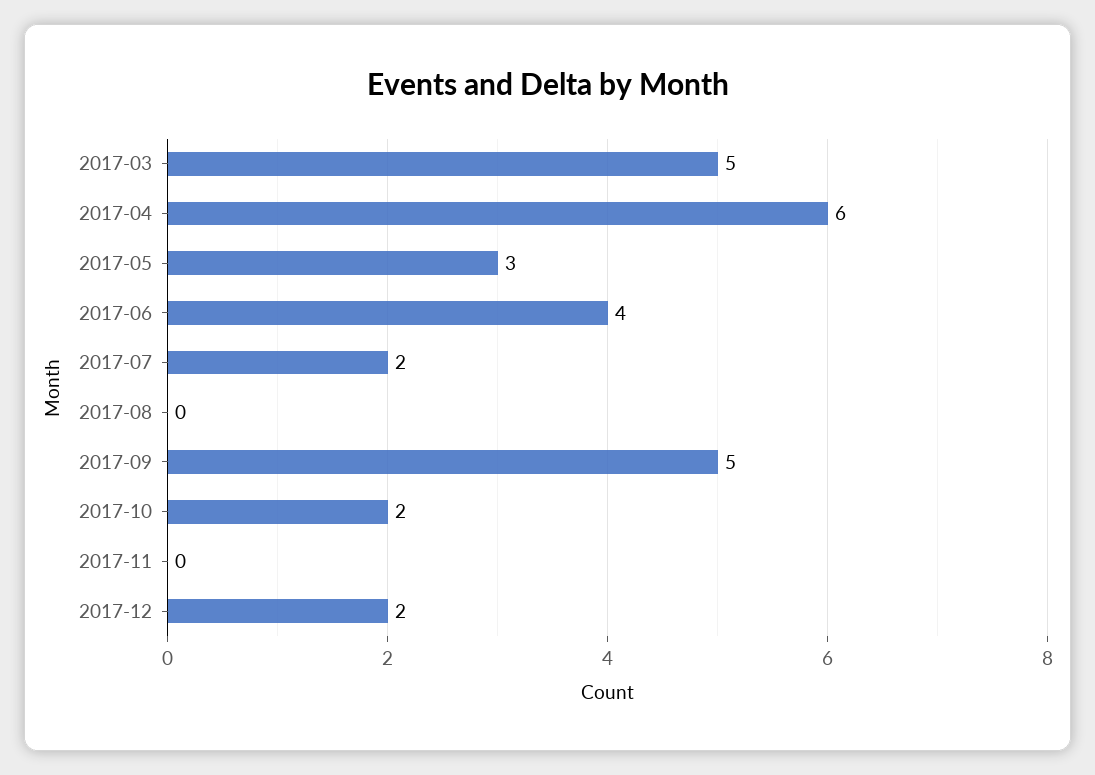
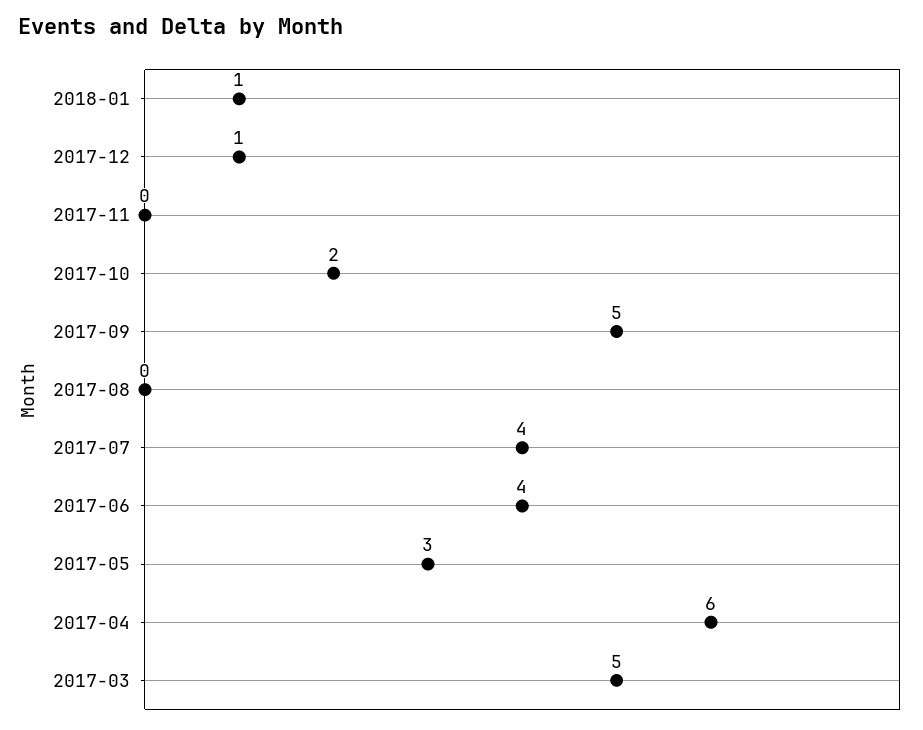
2017-07: 2 -> 4
2017-12: 2 -> 1
2018-01: none -> 1

